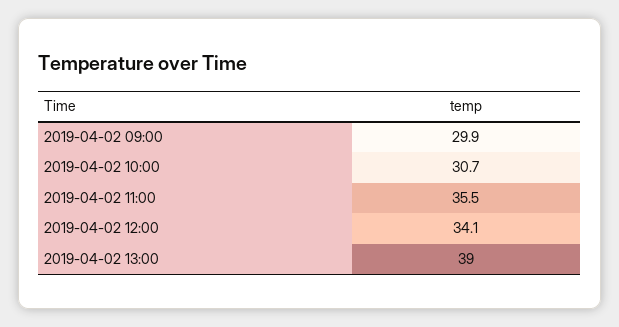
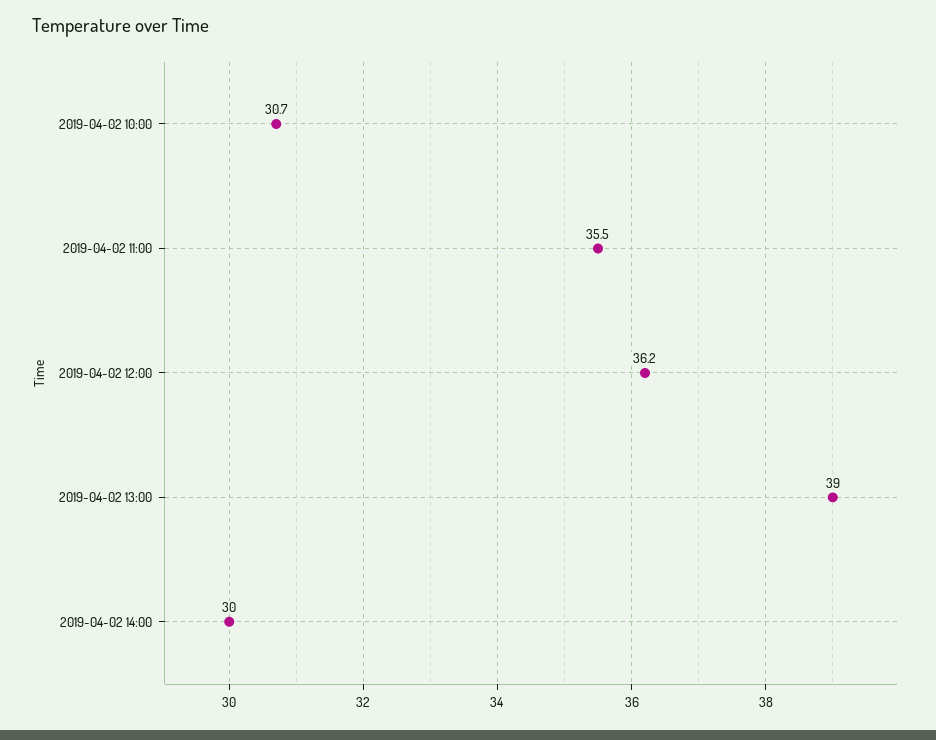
2019-04-02 09:00: 29.9 -> none
2019-04-02 12:00: 34.1 -> 36.2
2019-04-02 14:00: none -> 30

